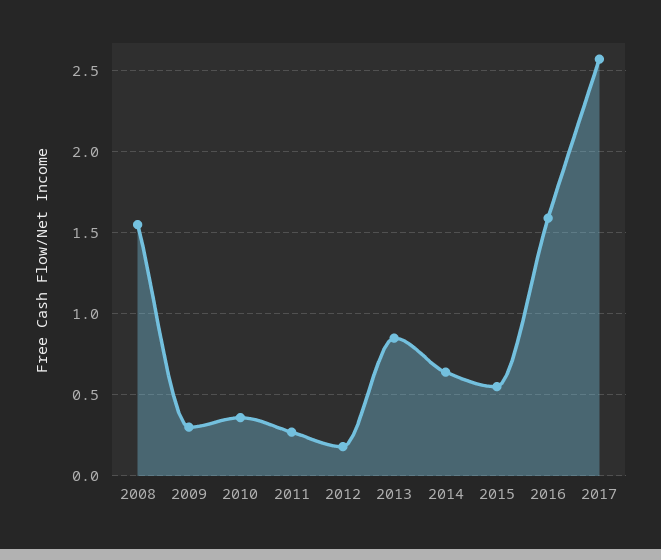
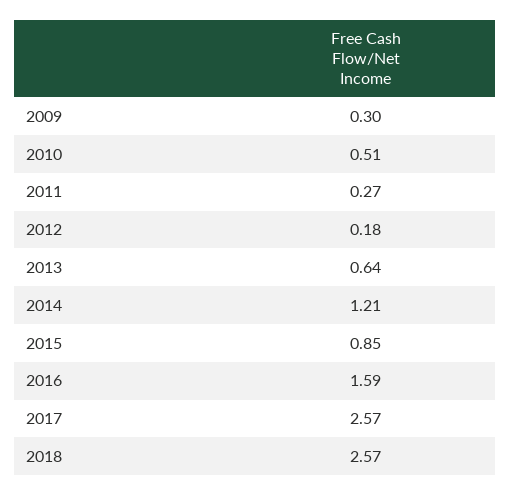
2008: 1.55 -> none
2010: 0.35 -> 0.51
2013: 0.85 -> 0.64
2014: 0.65 -> 1.21
2015: 0.55 -> 0.85
2018: none -> 2.57

